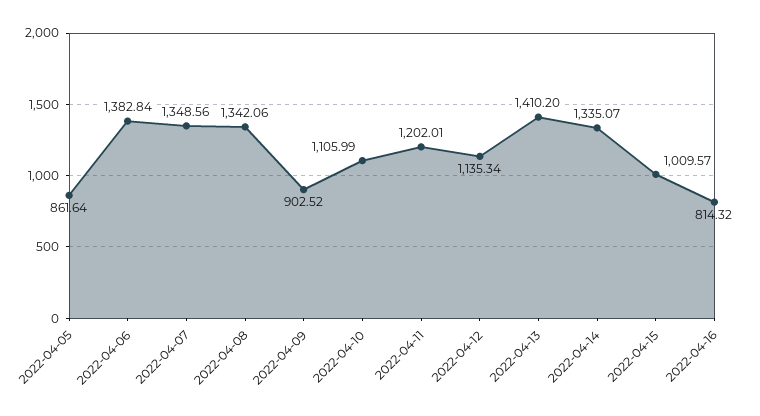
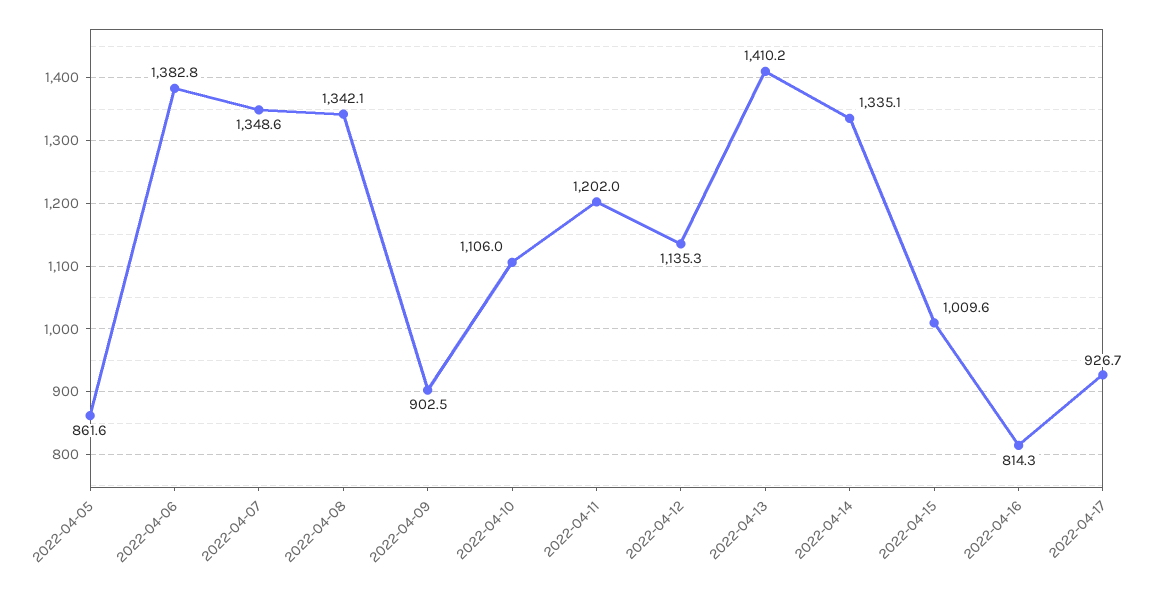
2022-04-17: none -> 926.7

